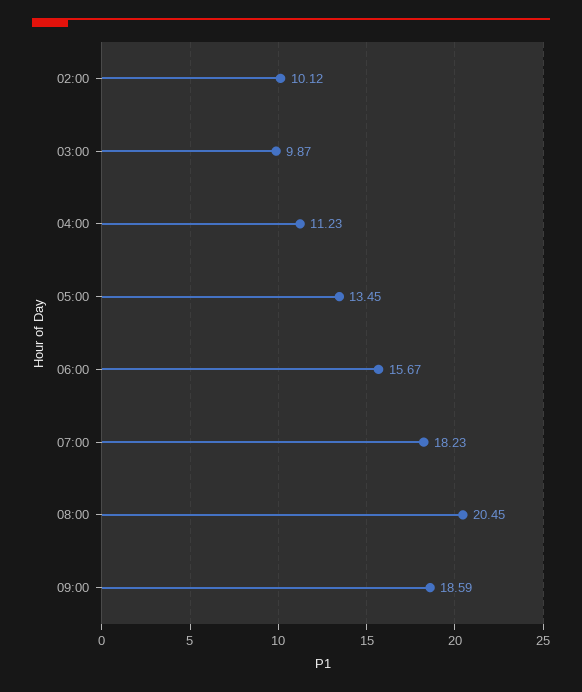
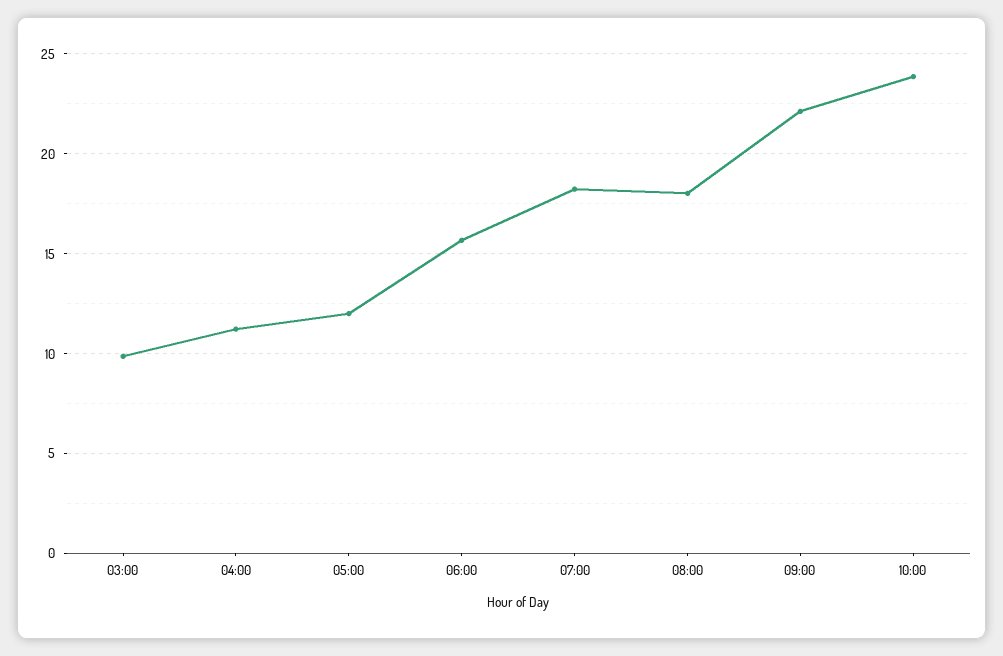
02:00: 10.12 -> none
05:00: 13.45 -> 12
08:00: 20.45 -> 18
09:00: 18.59 -> 22
10:00: none -> 24

